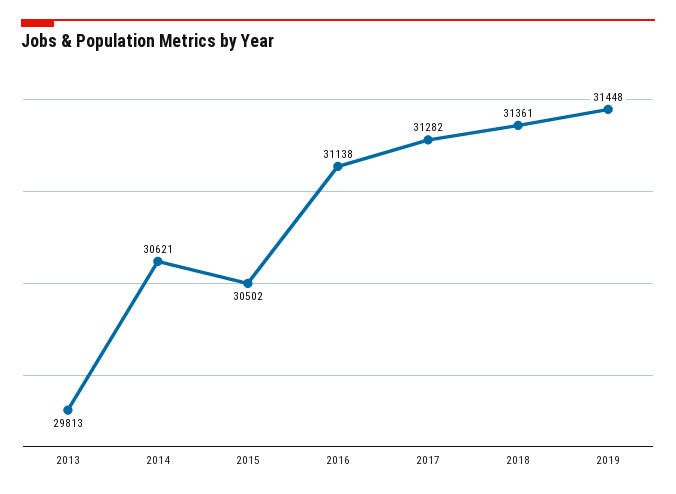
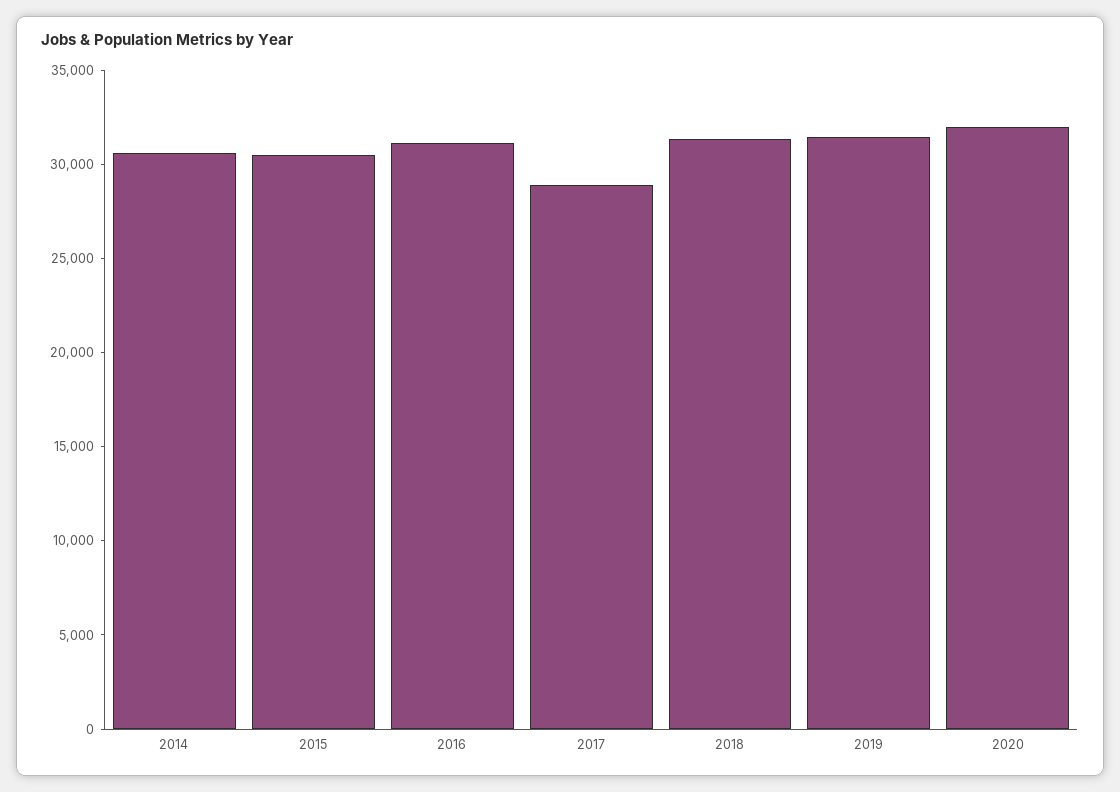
2013: 29813 -> none
2017: 31282 -> 29000
2020: none -> 32000

